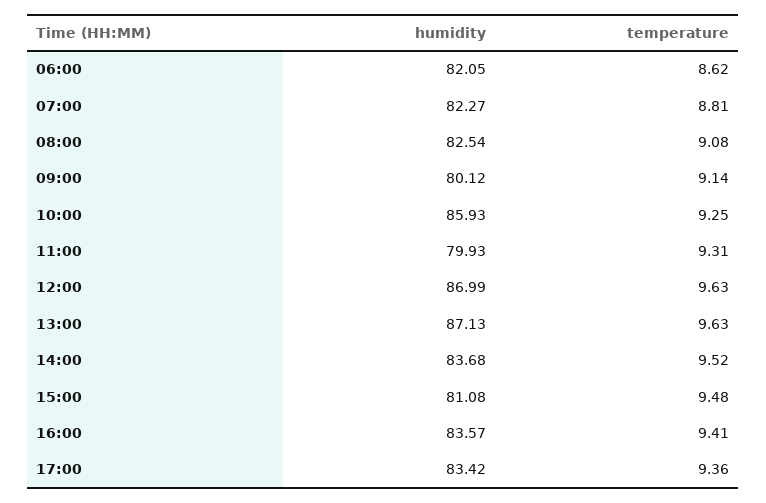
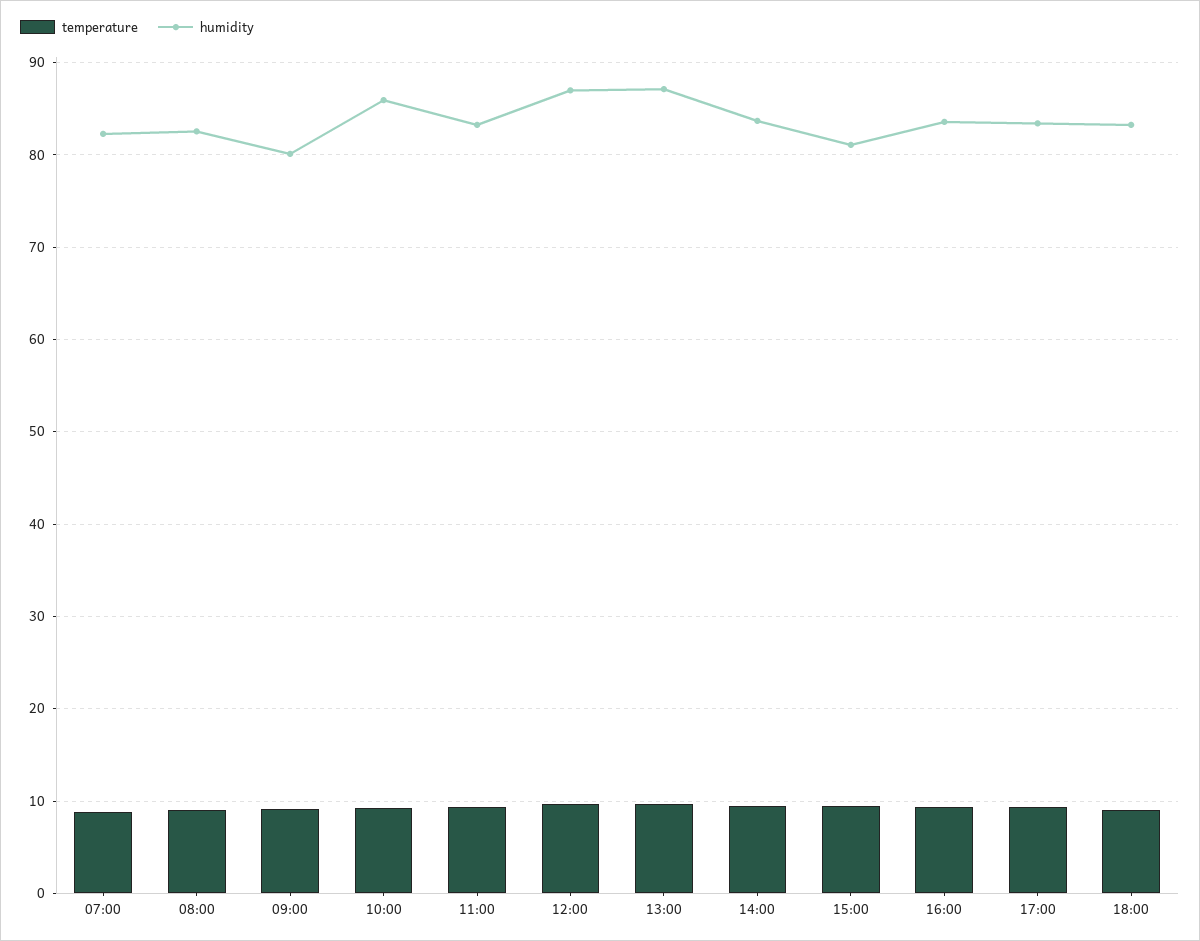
humidity, 06:00: 82.05 -> none
temperature, 06:00: 8.62 -> none
humidity, 11:00: 79.93 -> 83
temperature, 18:00: none -> 9
humidity, 18:00: none -> 83

